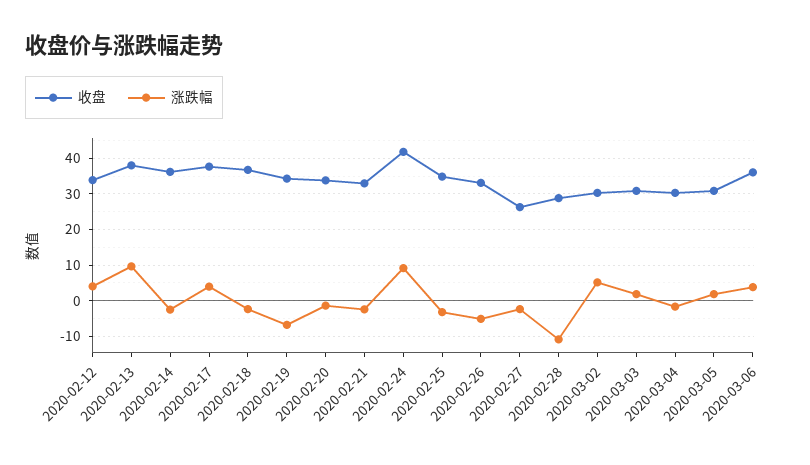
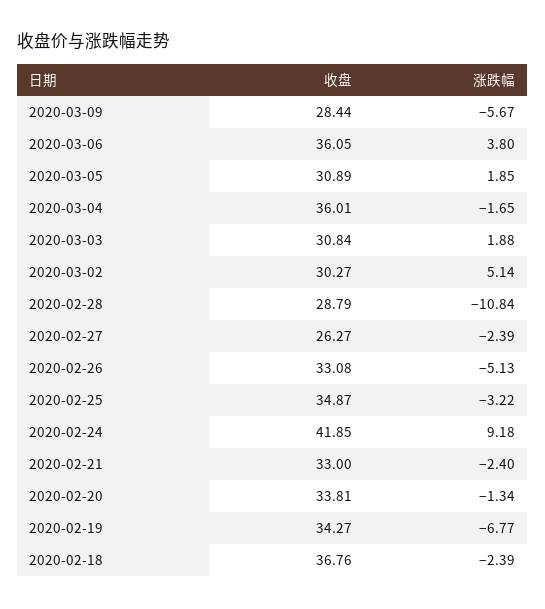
收盘, 2020-02-12: 34 -> none
涨跌幅, 2020-02-12: 4 -> none
收盘, 2020-02-13: 38 -> none
涨跌幅, 2020-02-13: 10 -> none
收盘, 2020-02-14: 36 -> none
涨跌幅, 2020-02-14: -2 -> none
收盘, 2020-02-17: 38 -> none
涨跌幅, 2020-02-17: 4 -> none
收盘, 2020-03-04: 30 -> 36.01
收盘, 2020-03-09: none -> 28.44
涨跌幅, 2020-03-09: none -> -5.67

